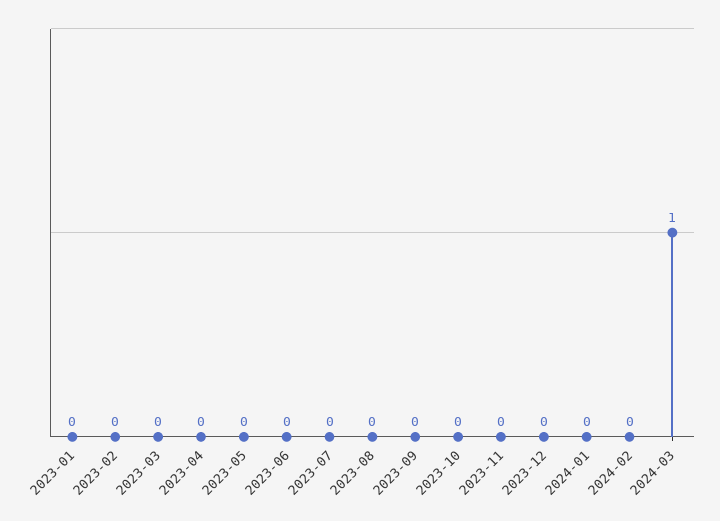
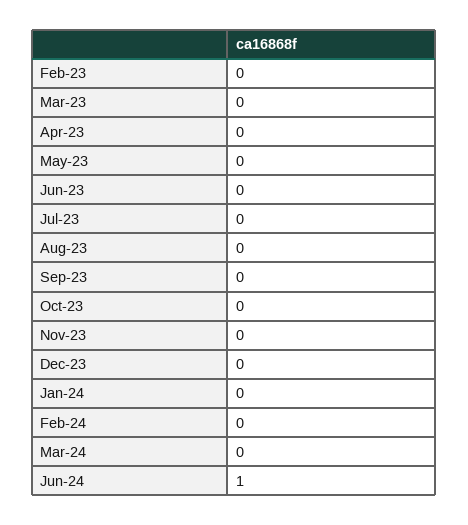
2023-01: 0 -> none
2024-03: 1 -> 0
Jun-24: none -> 1

